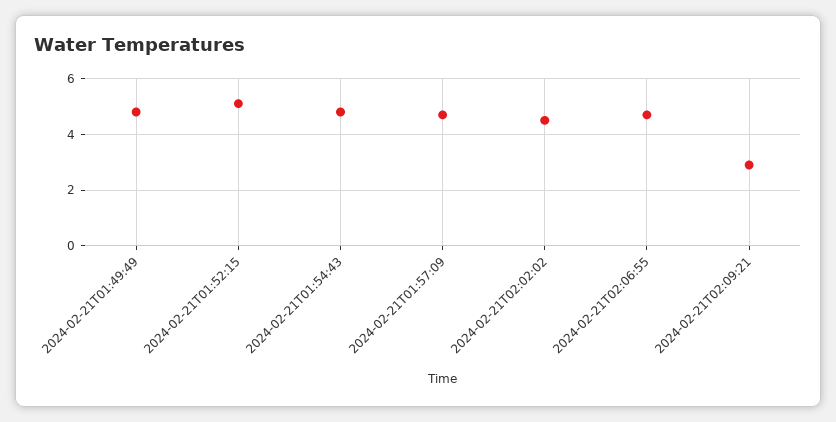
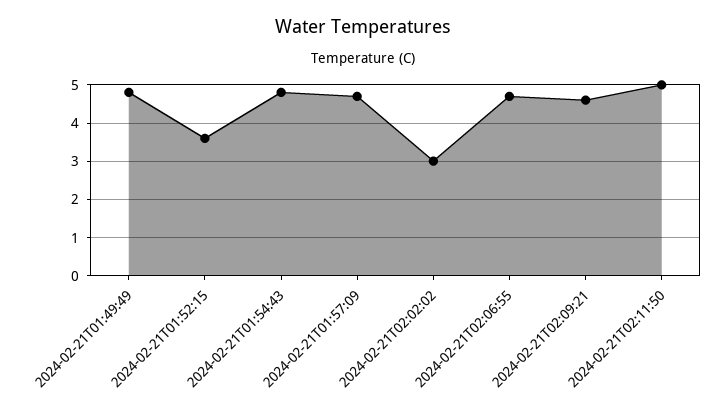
2024-02-21T01:52:15: 5 -> 3.5
2024-02-21T02:02:02: 4.5 -> 3
2024-02-21T02:09:21: 3 -> 4.5
2024-02-21T02:11:50: none -> 5

